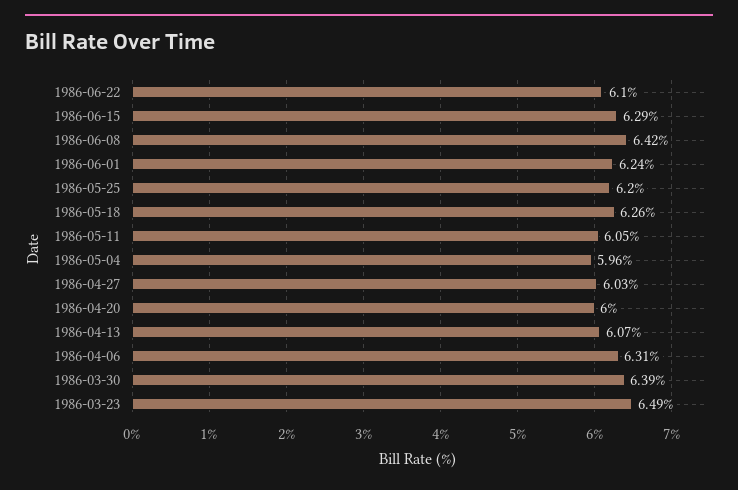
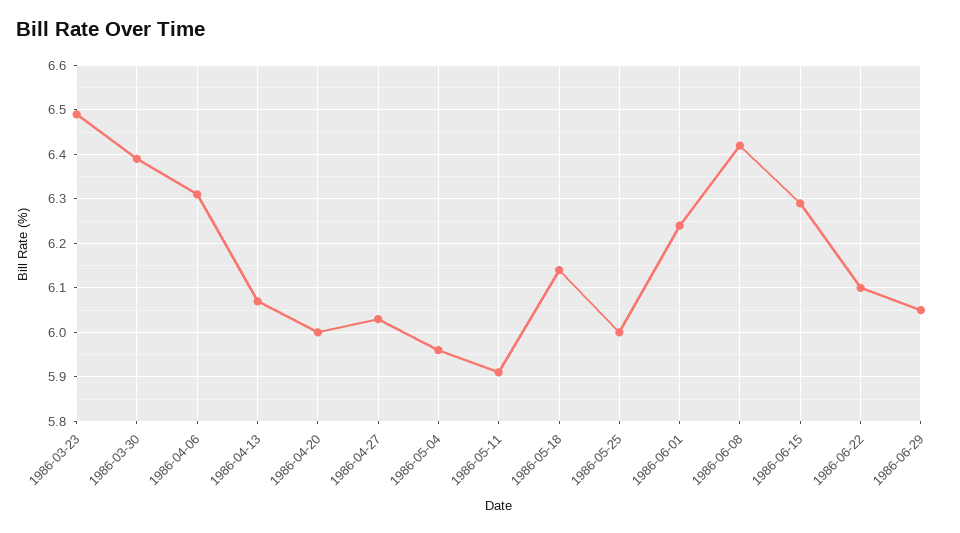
1986-05-25: 6.2 -> 6
1986-05-18: 6.26 -> 6.15
1986-05-11: 6.05 -> 5.9
1986-06-29: none -> 6.05

